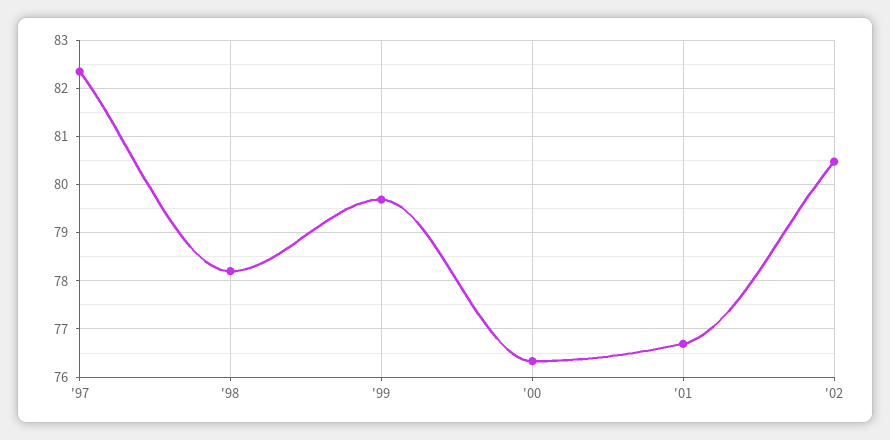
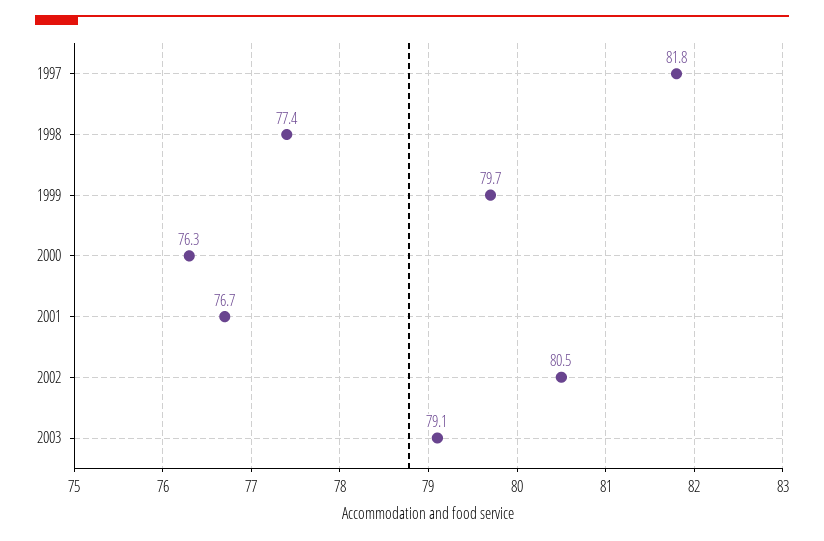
'97: 82.4 -> 81.8
'98: 78.2 -> 77.4
2003: none -> 79.1

